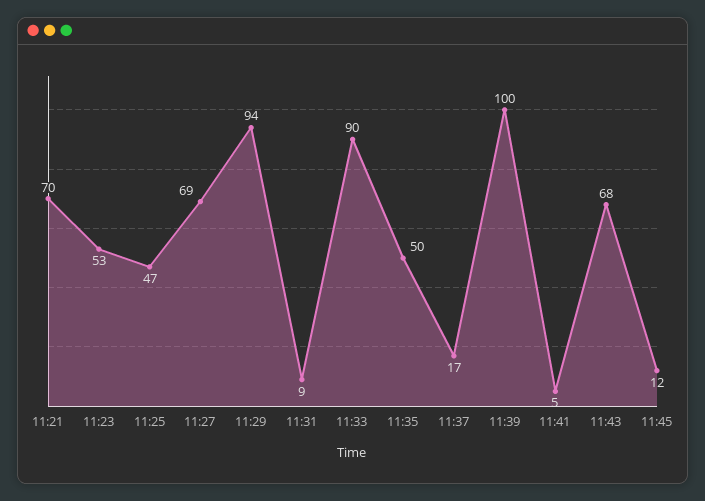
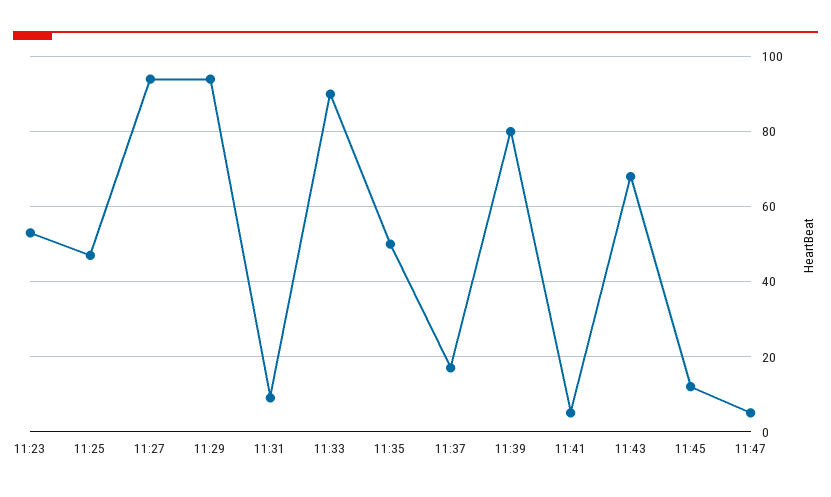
11:21: 70 -> none
11:27: 69 -> 95
11:39: 100 -> 80
11:47: none -> 5

